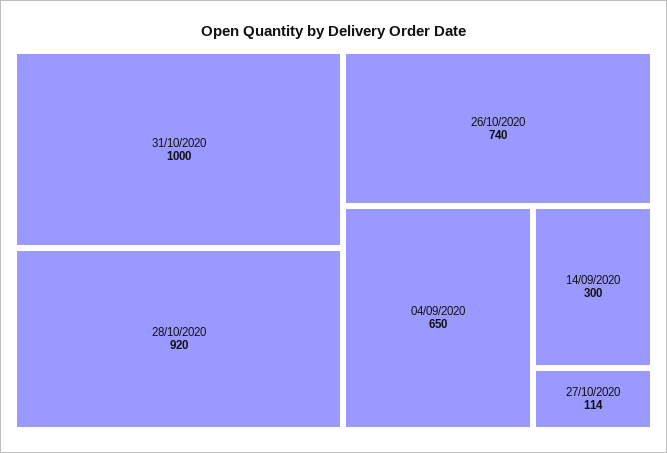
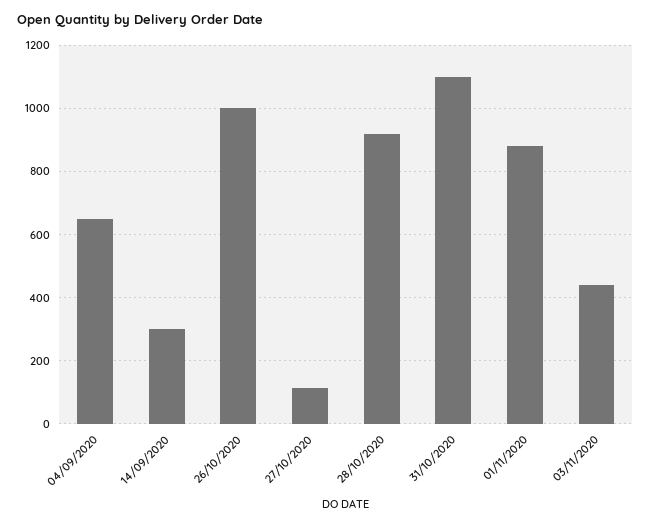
31/10/2020: 1000 -> 1100
26/10/2020: 740 -> 1000
01/11/2020: none -> 880
03/11/2020: none -> 440

